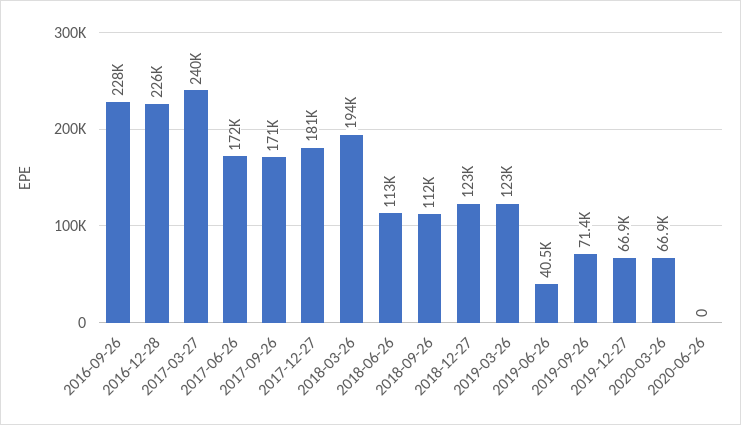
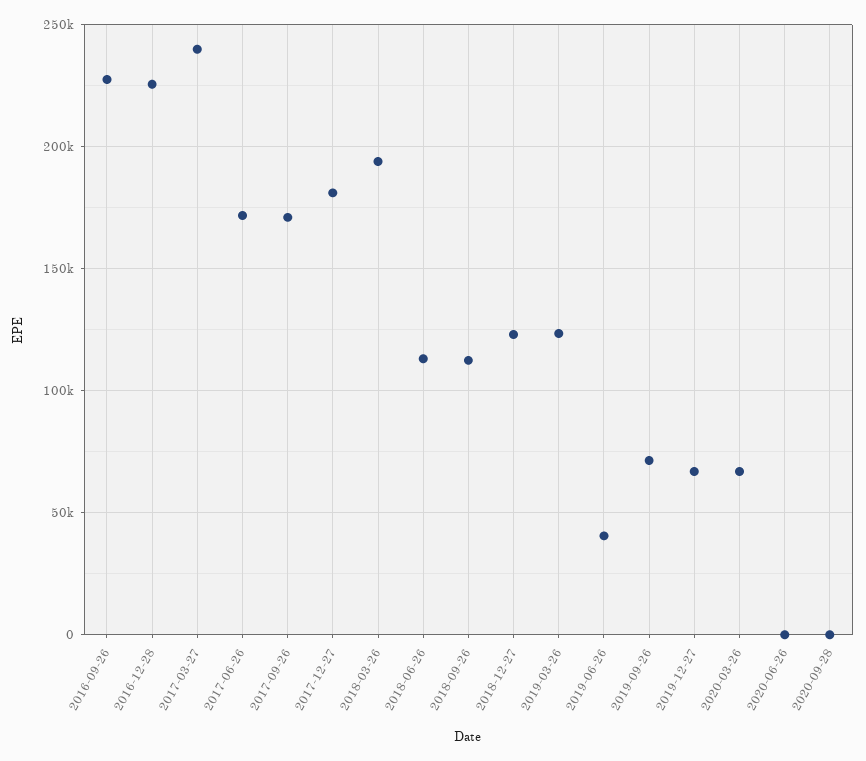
2020-09-28: none -> 0

